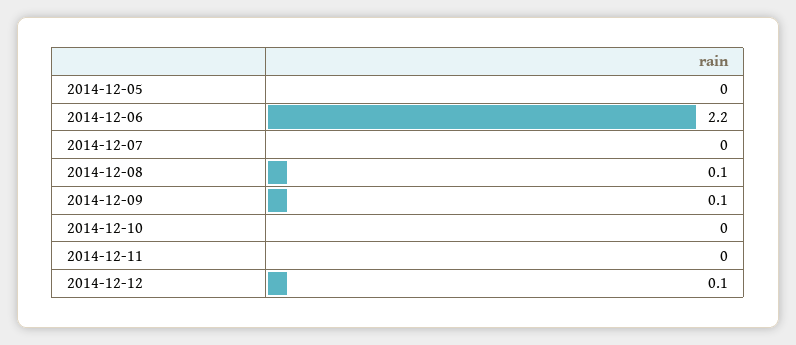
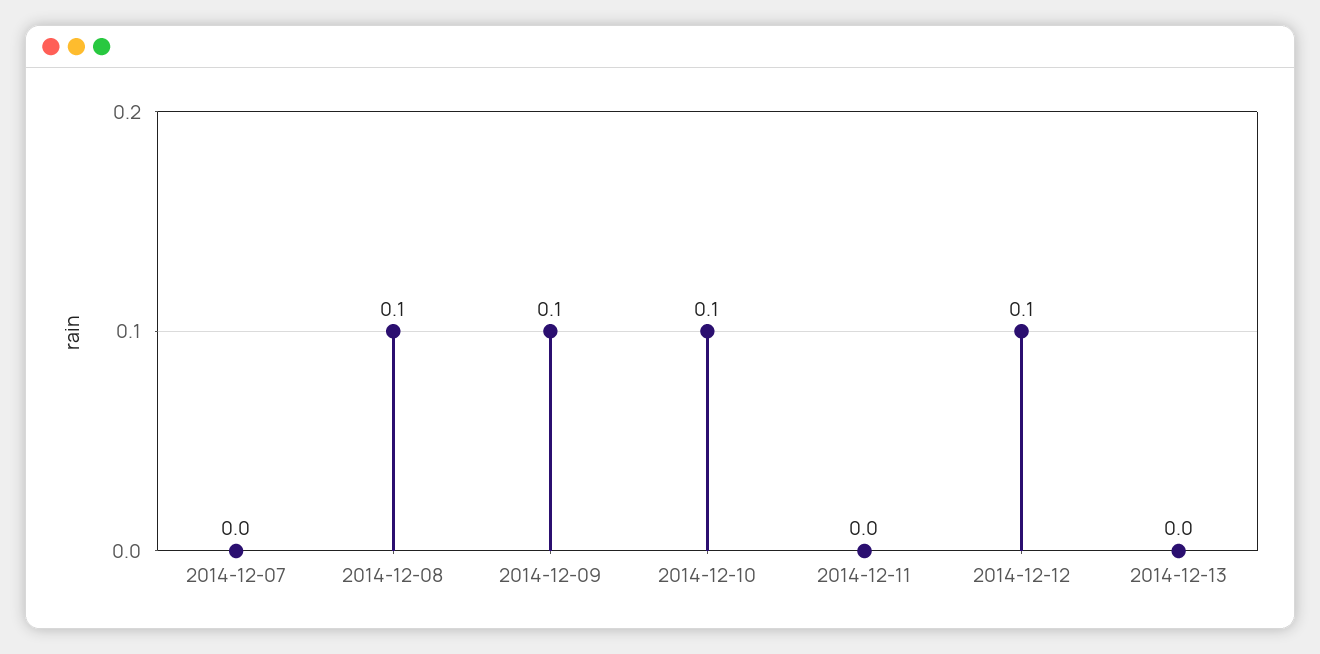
2014-12-05: 0 -> none
2014-12-06: 2.2 -> none
2014-12-10: 0 -> 0.1
2014-12-13: none -> 0

